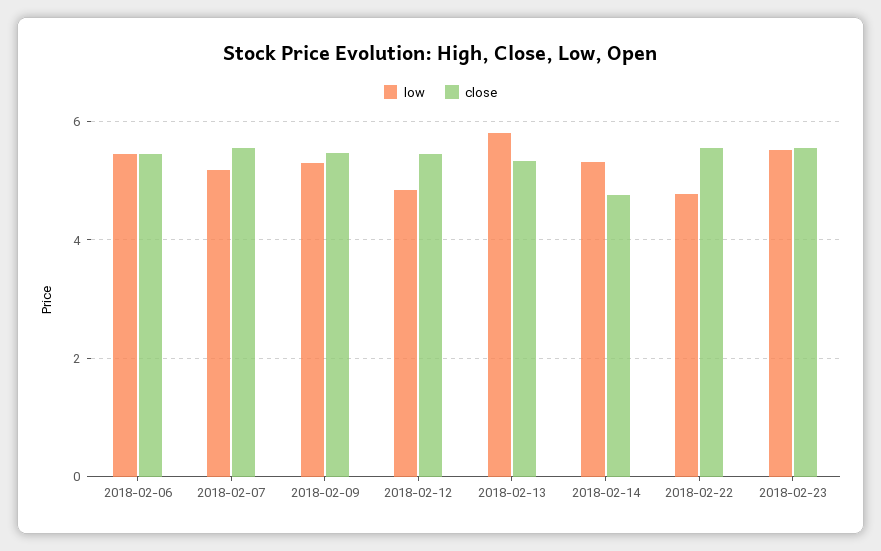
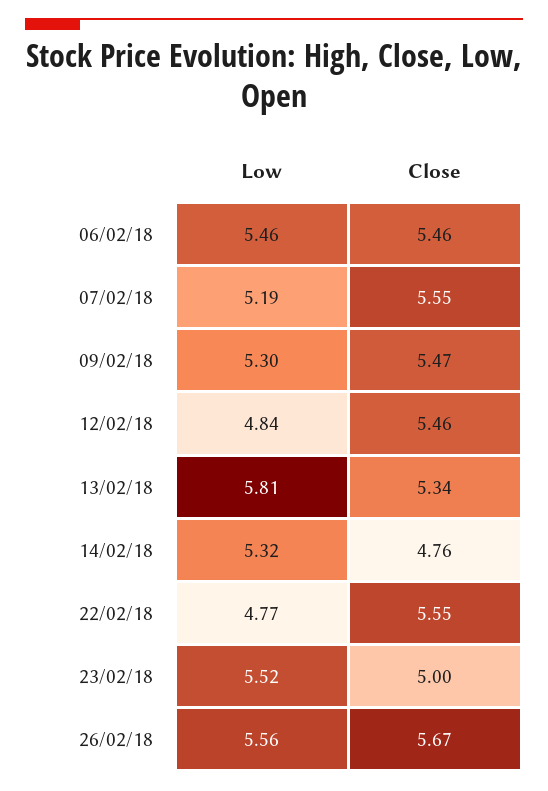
close, 2018-02-23: 5.6 -> 5
low, 26/02/18: none -> 5.56
close, 26/02/18: none -> 5.67

